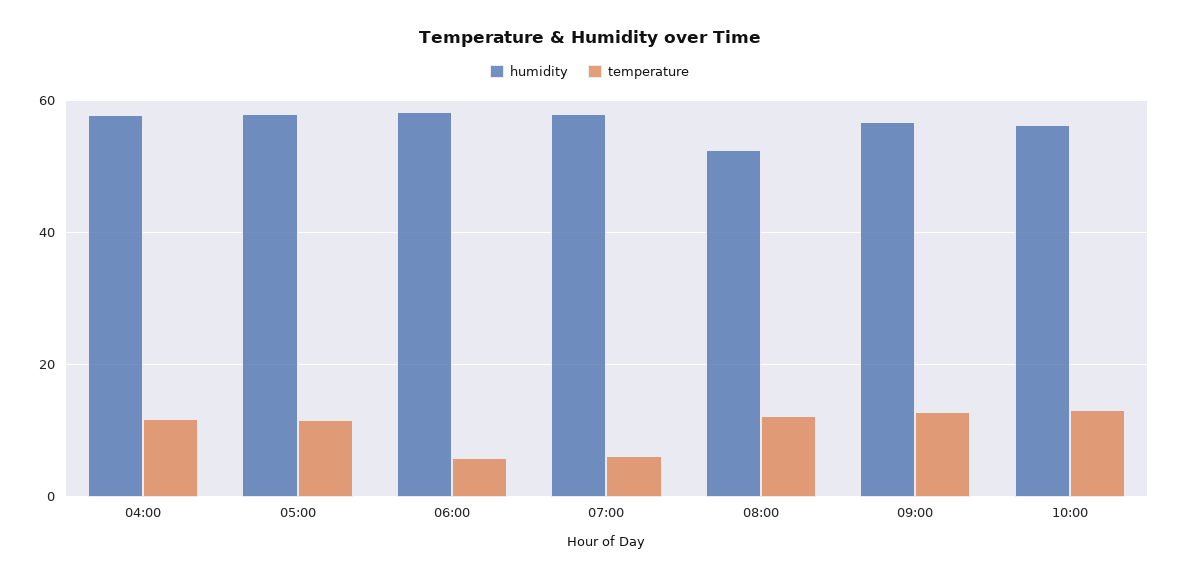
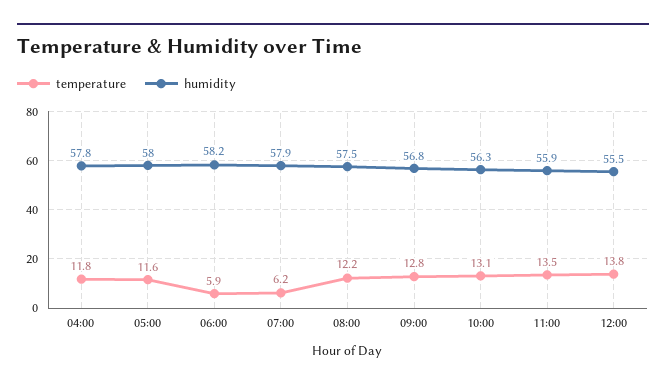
humidity, 08:00: 52 -> 57.5
temperature, 11:00: none -> 13.5
humidity, 11:00: none -> 55.9
temperature, 12:00: none -> 13.8
humidity, 12:00: none -> 55.5

